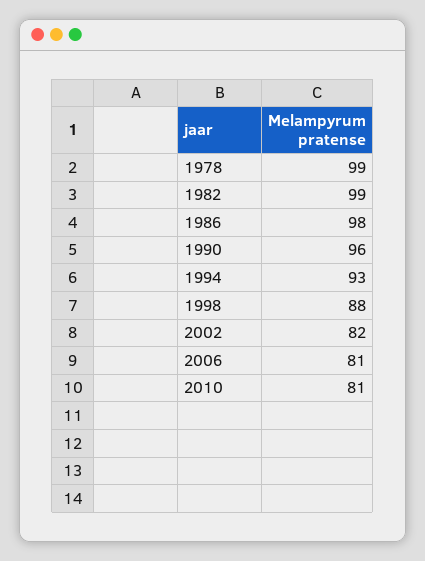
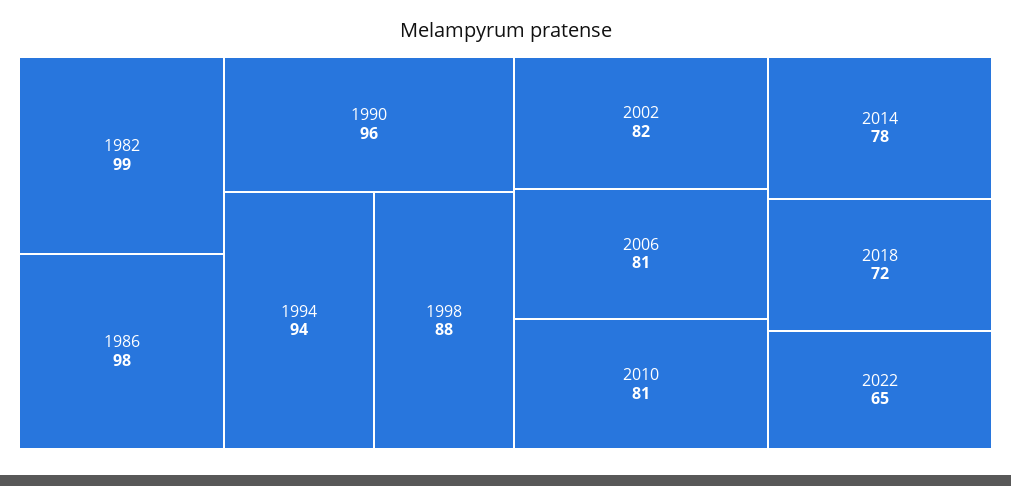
1978: 99 -> none
1994: 93 -> 94
2014: none -> 78
2018: none -> 72
2022: none -> 65

